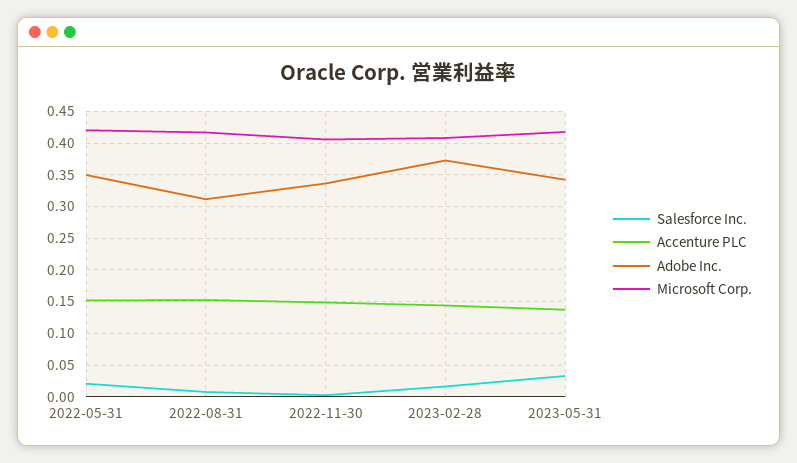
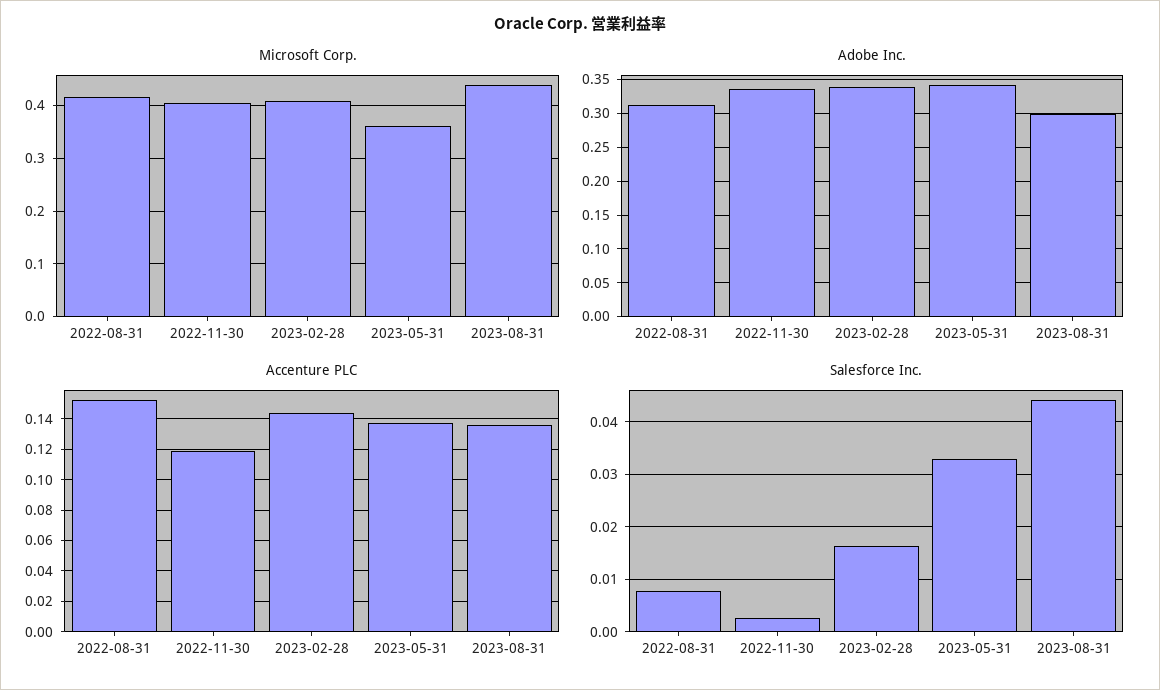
Salesforce Inc., 2022-05-31: 0.02 -> none
Accenture PLC, 2022-05-31: 0.15 -> none
Adobe Inc., 2022-05-31: 0.35 -> none
Microsoft Corp., 2022-05-31: 0.42 -> none
Accenture PLC, 2022-11-30: 0.15 -> 0.12
Adobe Inc., 2023-02-28: 0.37 -> 0.34
Microsoft Corp., 2023-05-31: 0.42 -> 0.36
Microsoft Corp., 2023-08-31: none -> 0.44
Adobe Inc., 2023-08-31: none -> 0.3
Accenture PLC, 2023-08-31: none -> 0.135
Salesforce Inc., 2023-08-31: none -> 0.044

